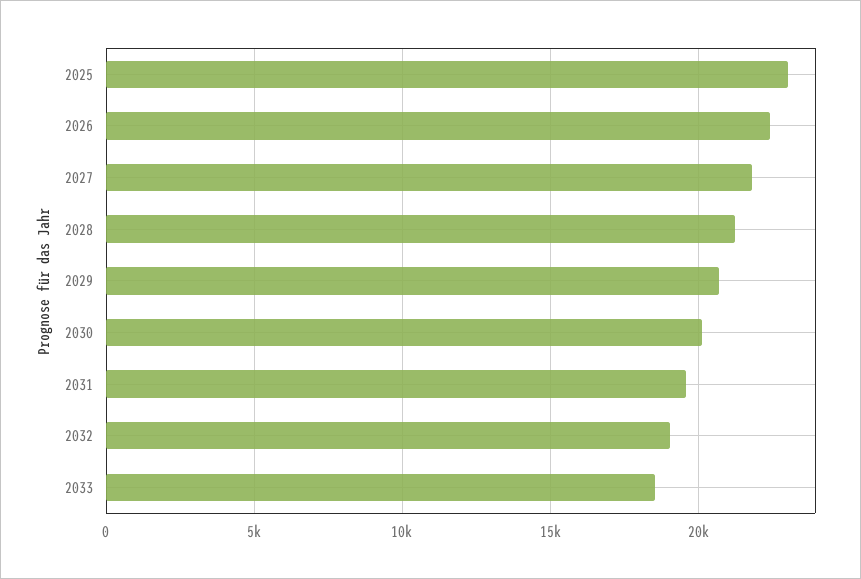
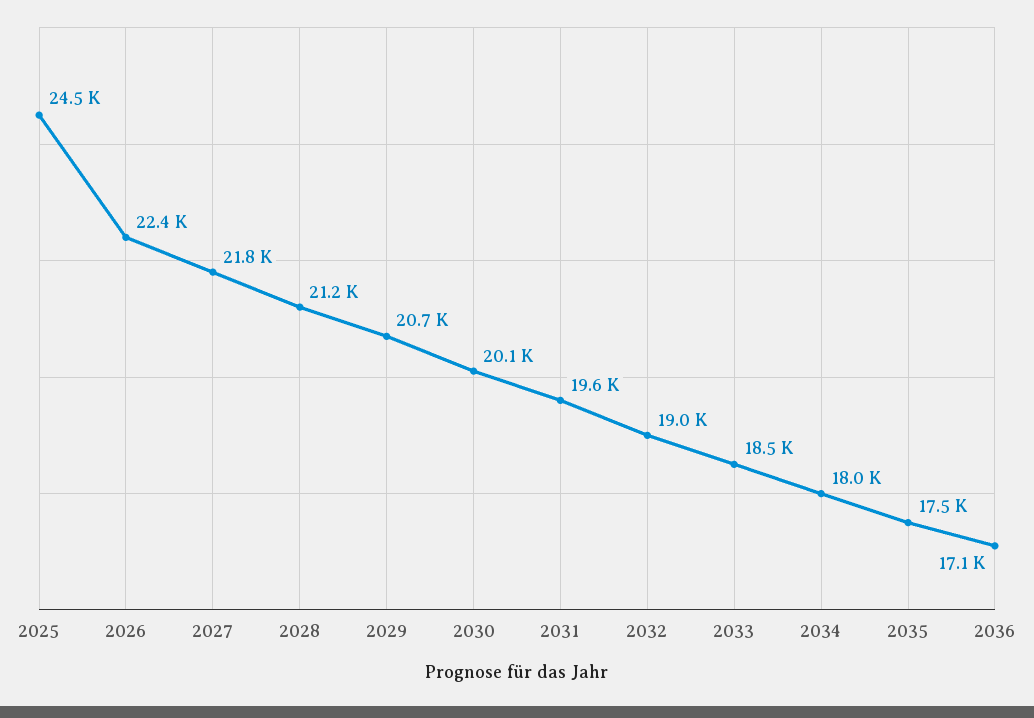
2025: 23000 -> 24500
2034: none -> 18000
2035: none -> 17500
2036: none -> 17100

